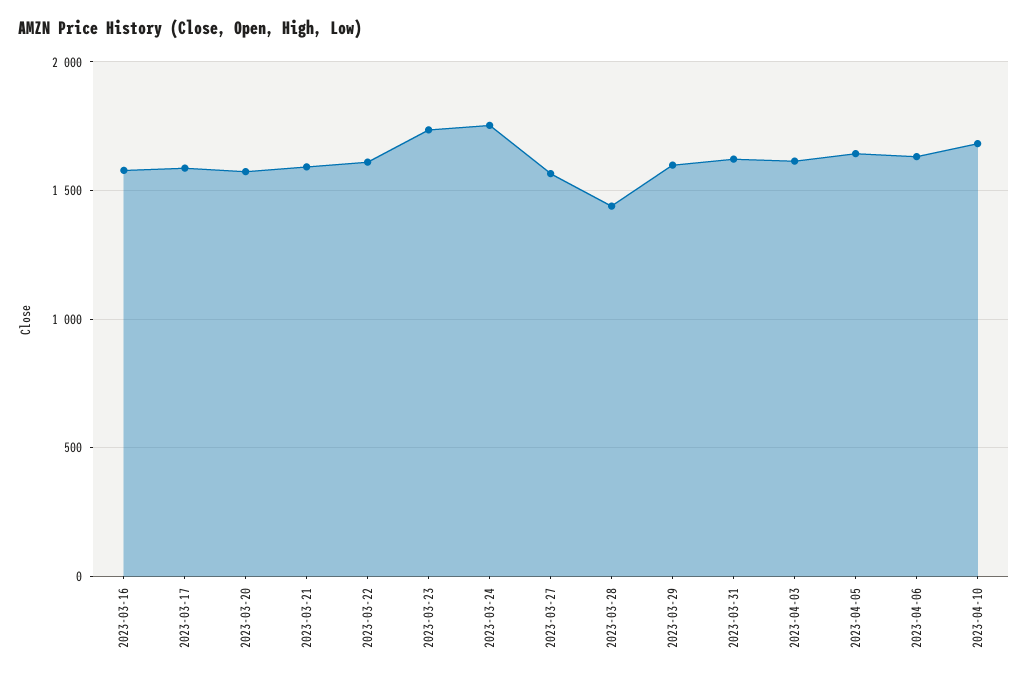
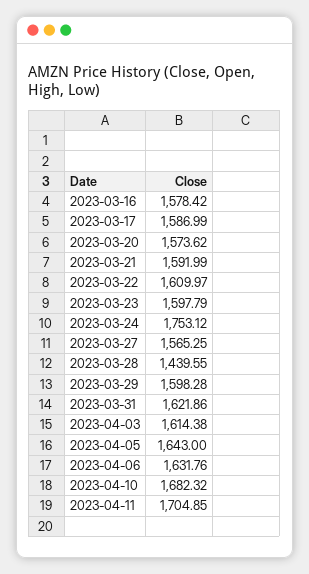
2023-03-23: 1750 -> 1597.79
2023-04-11: none -> 1704.85

